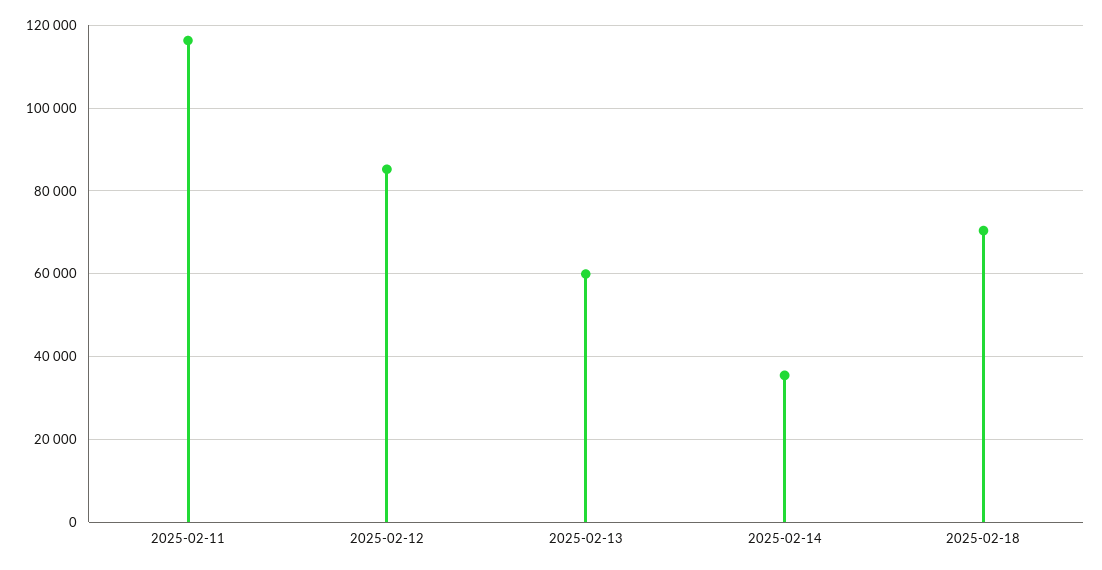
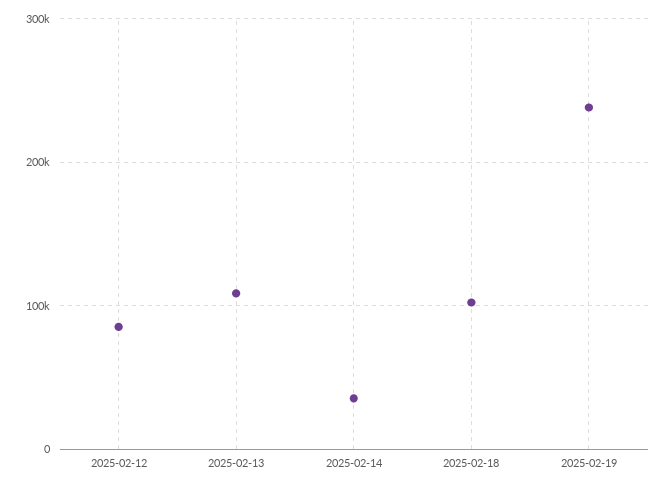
2025-02-11: 116000 -> none
2025-02-13: 60000 -> 110000
2025-02-18: 70000 -> 100000
2025-02-19: none -> 240000

